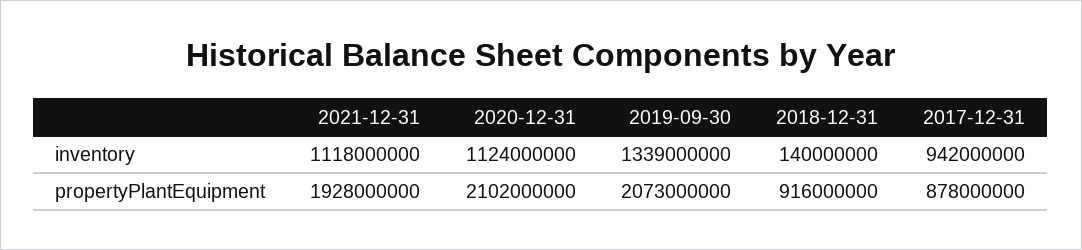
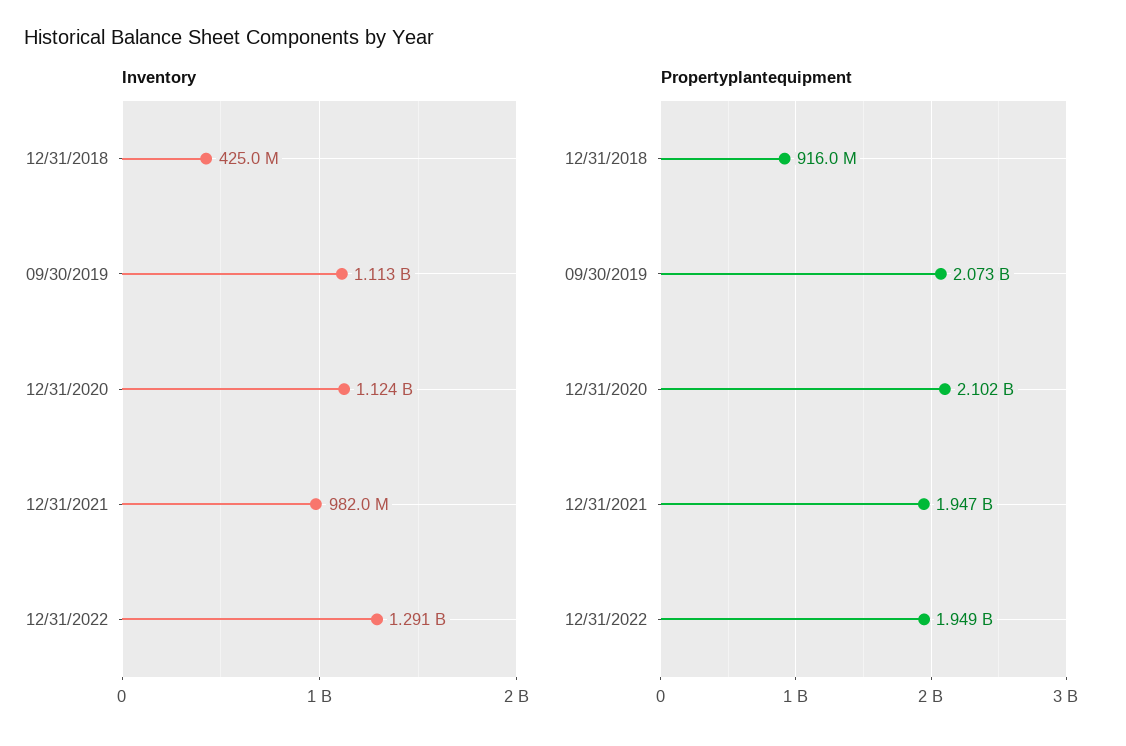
inventory, 2021-12-31: 1118000000 -> 982000000
inventory, 2019-09-30: 1339000000 -> 1113000000
inventory, 2018-12-31: 140000000 -> 425000000
inventory, 2017-12-31: 942000000 -> none
propertyPlantEquipment, 2021-12-31: 1928000000 -> 1947000000
propertyPlantEquipment, 2017-12-31: 878000000 -> none
inventory, 12/31/2022: none -> 1291000000
propertyPlantEquipment, 12/31/2022: none -> 1949000000

